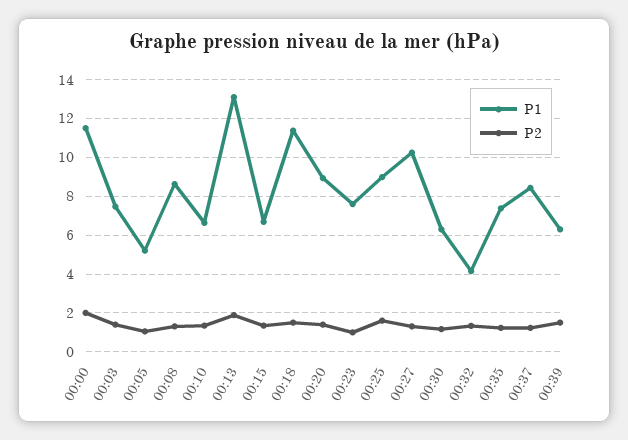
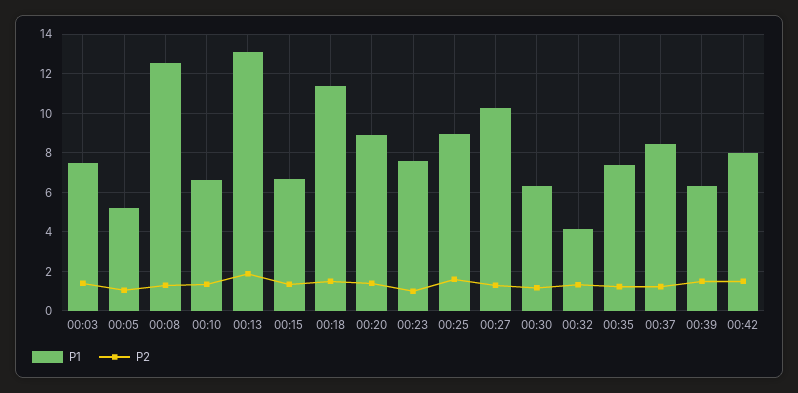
P1, 00:00: 11.5 -> none
P2, 00:00: 2 -> none
P1, 00:08: 8.5 -> 12.5
P1, 00:42: none -> 8
P2, 00:42: none -> 1.5

